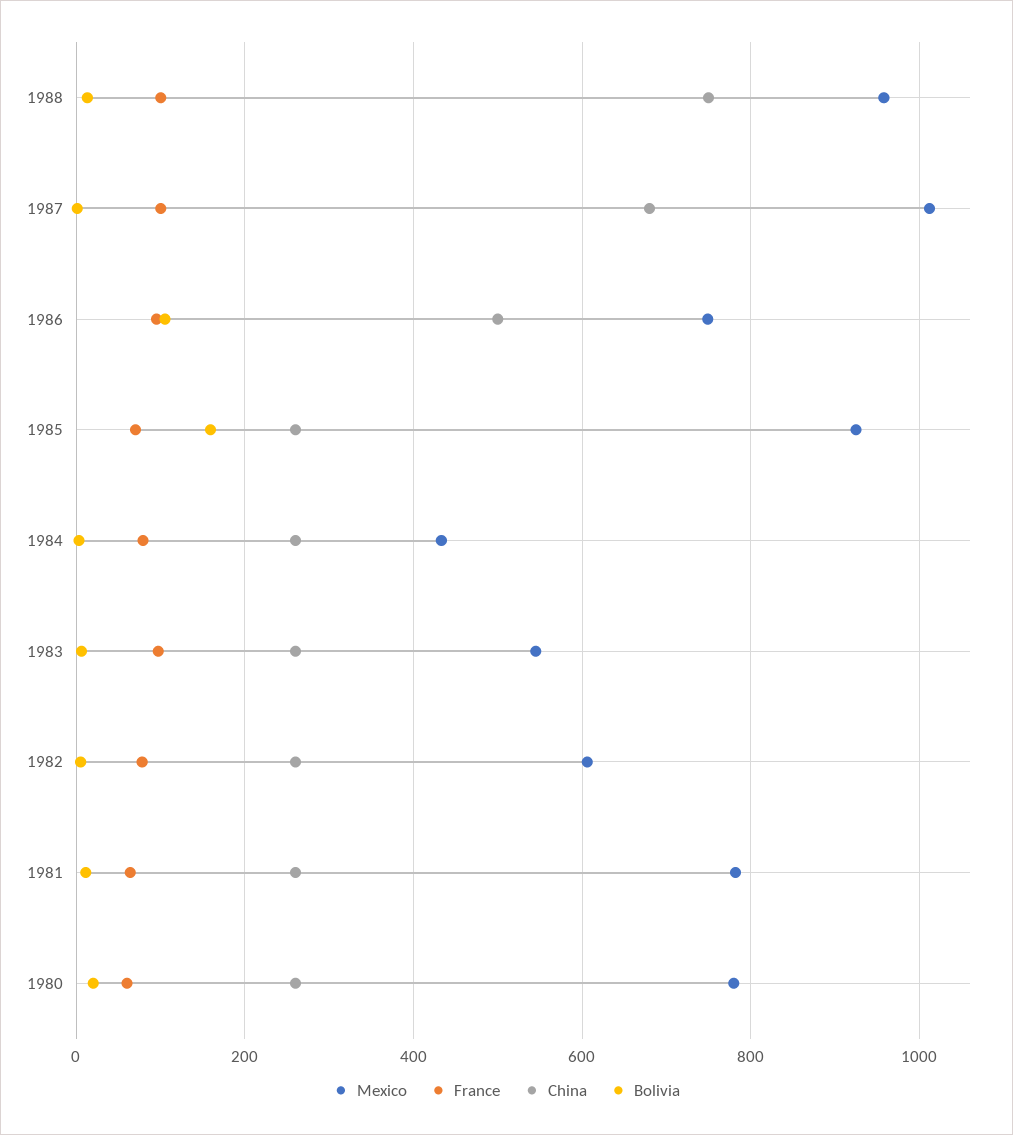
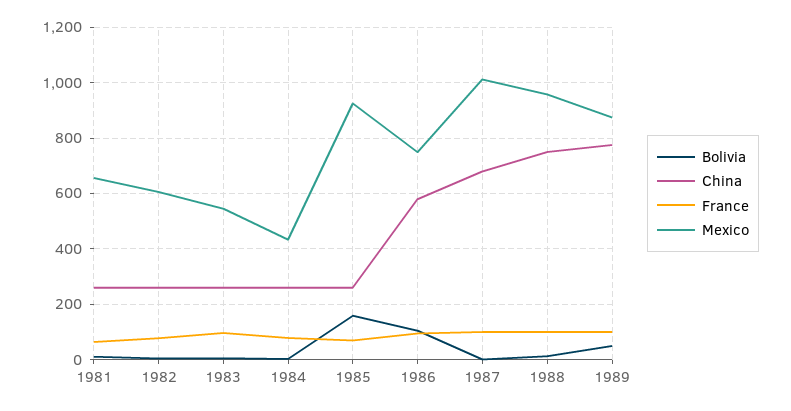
China, 1986: 500 -> 575
Mexico, 1981: 780 -> 650
Mexico, 1980: 780 -> none
France, 1980: 60 -> none
China, 1980: 260 -> none
Bolivia, 1980: 20 -> none
Bolivia, 1989: none -> 50
China, 1989: none -> 775
France, 1989: none -> 100
Mexico, 1989: none -> 875

